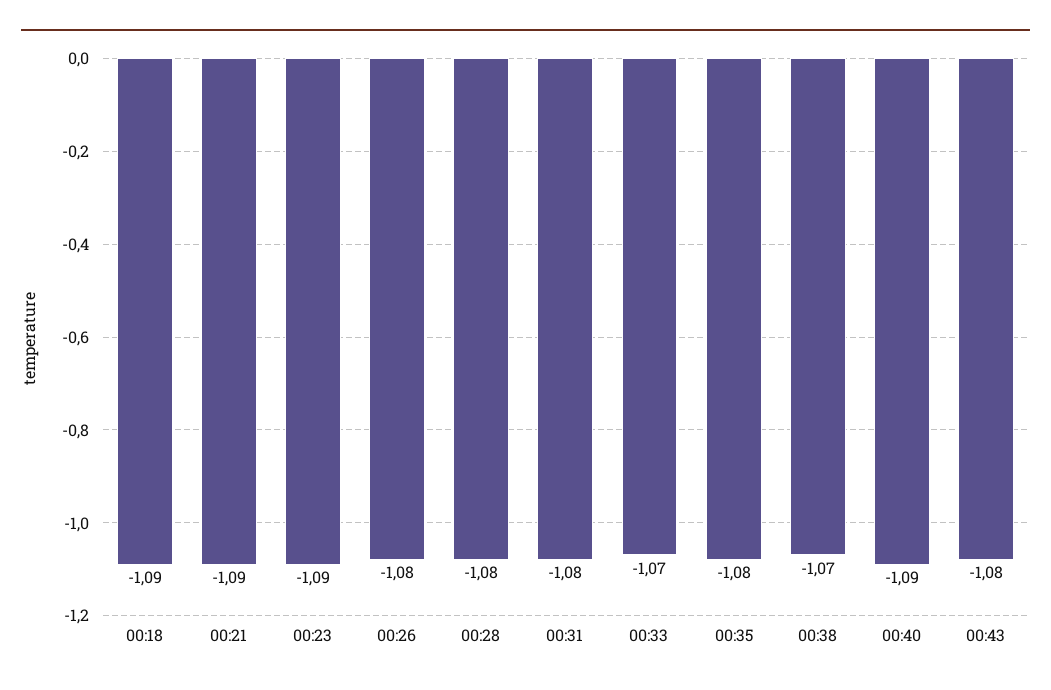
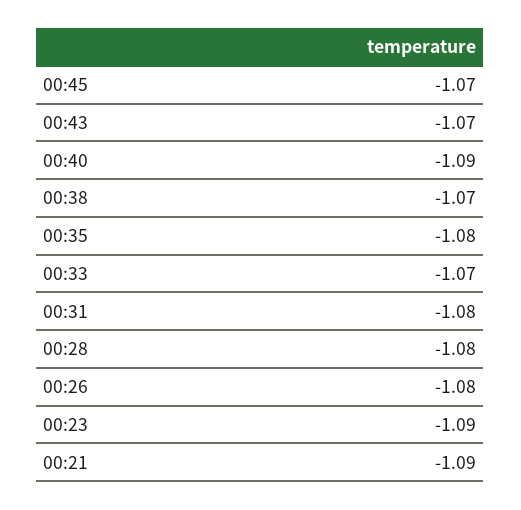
00:18: -1.09 -> none
00:43: -1.08 -> -1.07
00:45: none -> -1.07

